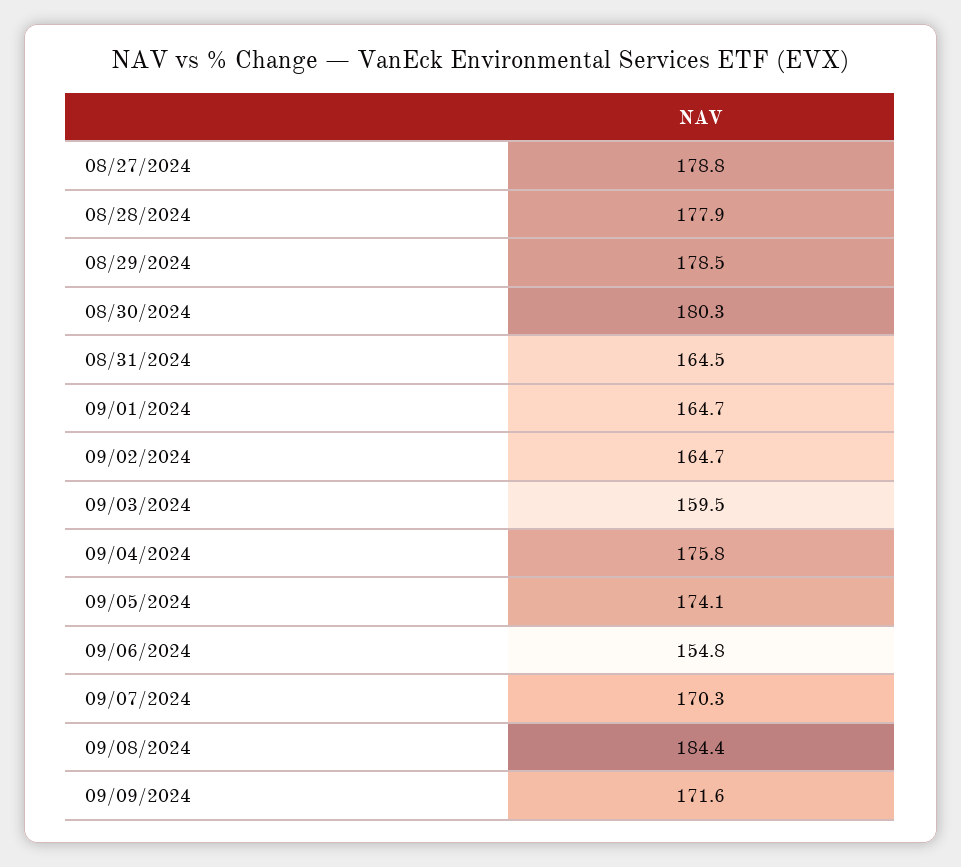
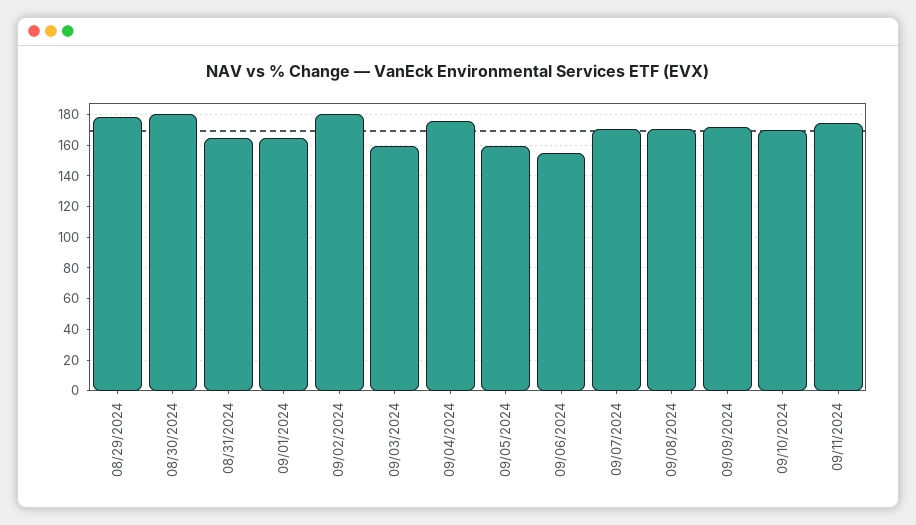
08/27/2024: 178.8 -> none
08/28/2024: 177.9 -> none
09/02/2024: 164.7 -> 180
09/05/2024: 174.1 -> 160
09/08/2024: 184.4 -> 170
09/10/2024: none -> 170
09/11/2024: none -> 175

